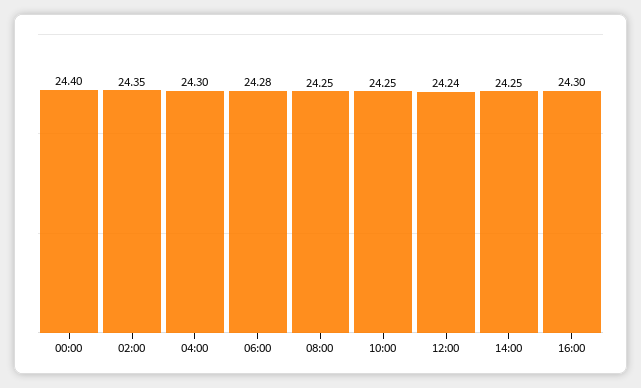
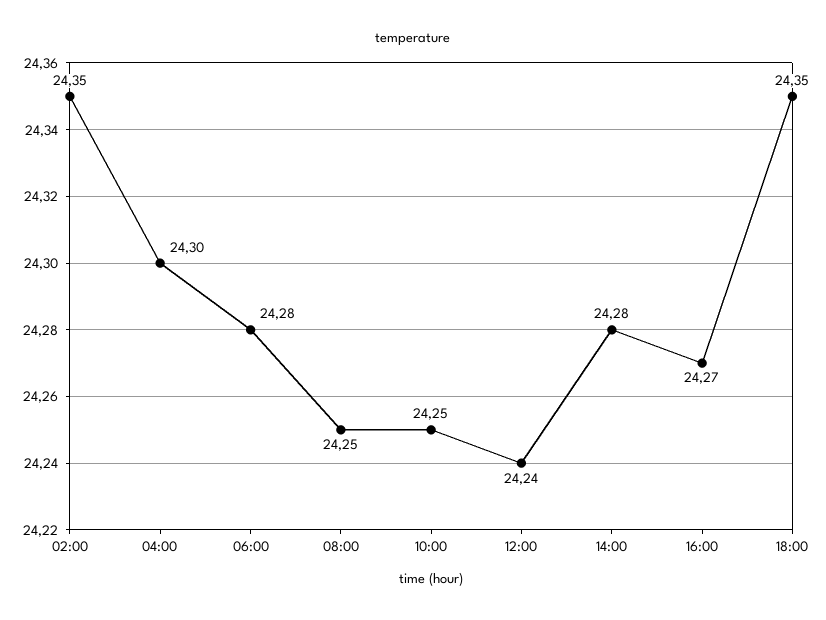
00:00: 24.4 -> none
14:00: 24.25 -> 24.28
16:00: 24.3 -> 24.27
18:00: none -> 24.35

